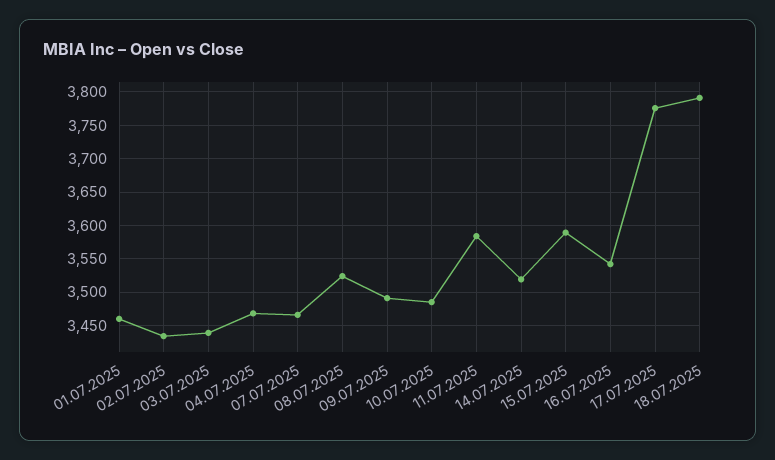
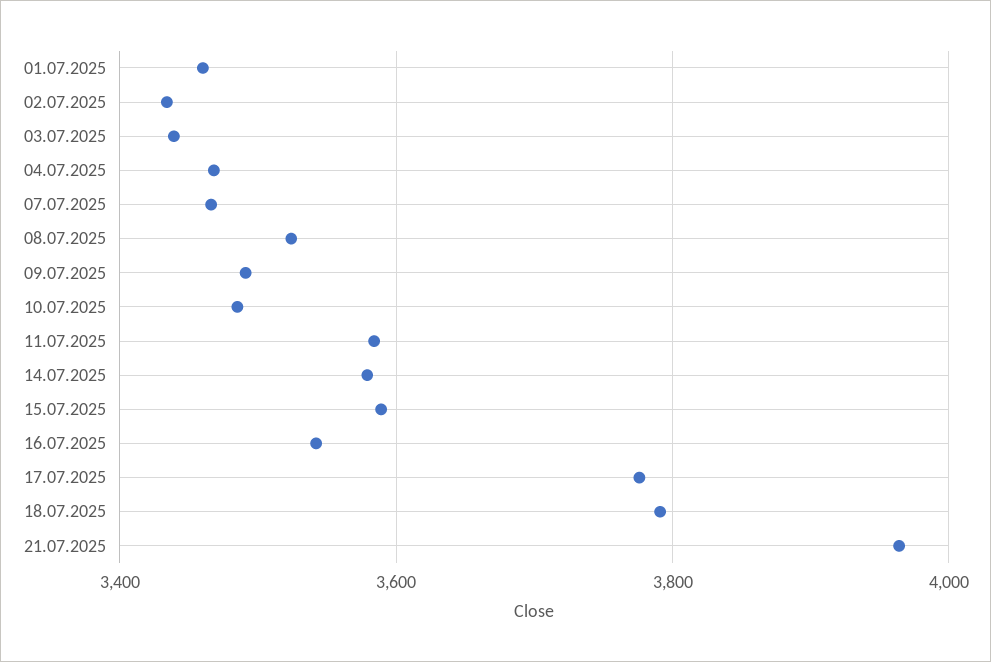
14.07.2025: 3520 -> 3580
21.07.2025: none -> 3960

